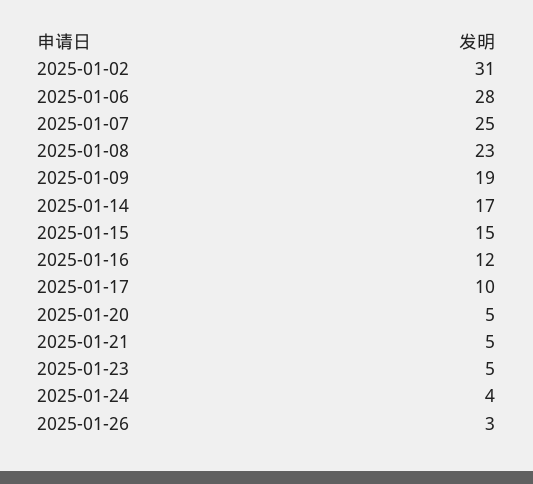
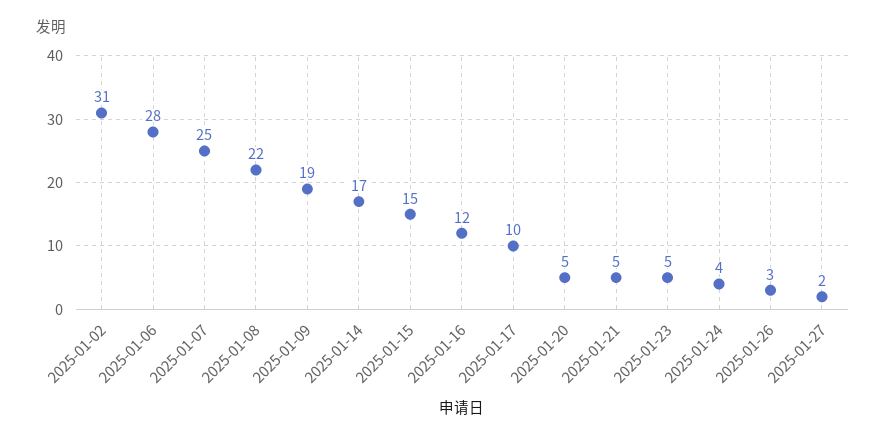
2025-01-08: 23 -> 22
2025-01-27: none -> 2

